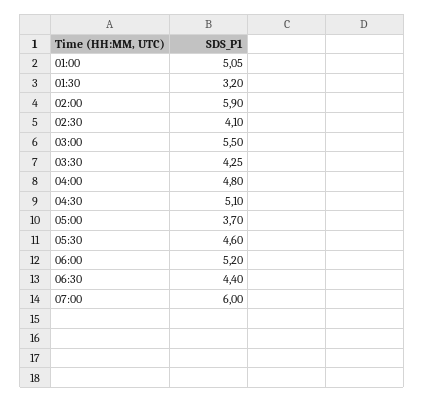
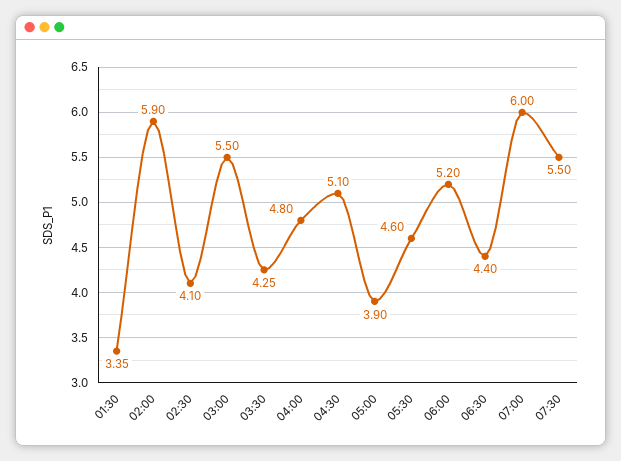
01:00: 5.05 -> none
01:30: 3.2 -> 3.35
05:00: 3.7 -> 3.9
07:30: none -> 5.5

